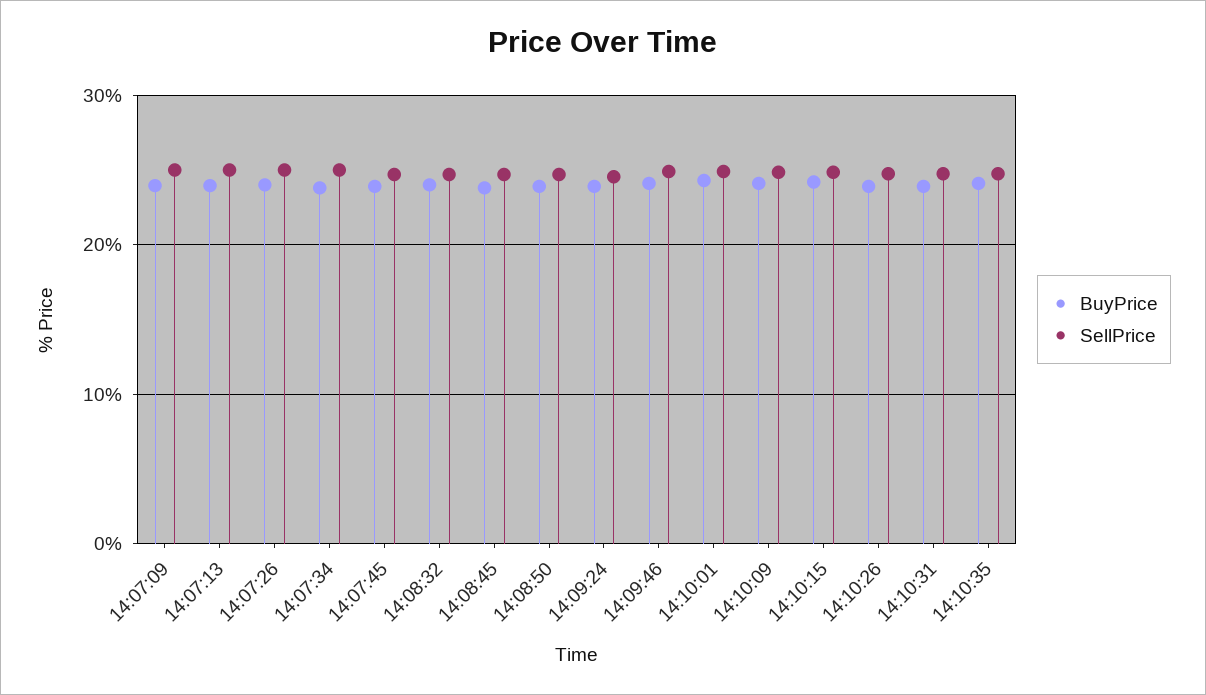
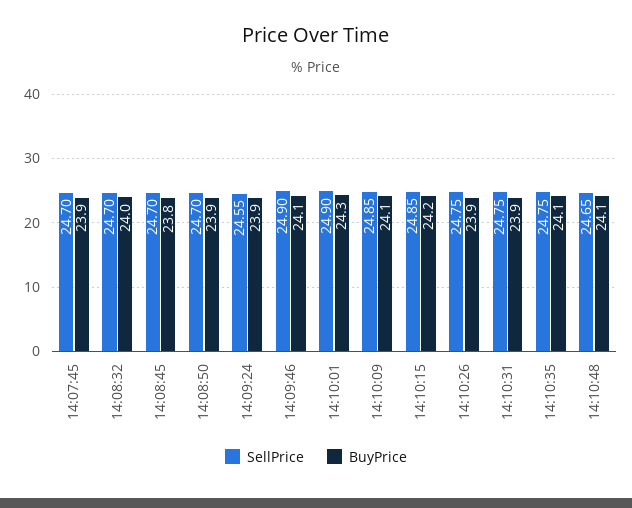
BuyPrice, 14:07:09: 24 -> none
SellPrice, 14:07:09: 25 -> none
BuyPrice, 14:07:13: 24 -> none
SellPrice, 14:07:13: 25 -> none
BuyPrice, 14:07:26: 24 -> none
SellPrice, 14:07:26: 25 -> none
BuyPrice, 14:07:34: 24 -> none
SellPrice, 14:07:34: 25 -> none
SellPrice, 14:10:48: none -> 24.65
BuyPrice, 14:10:48: none -> 24.1

